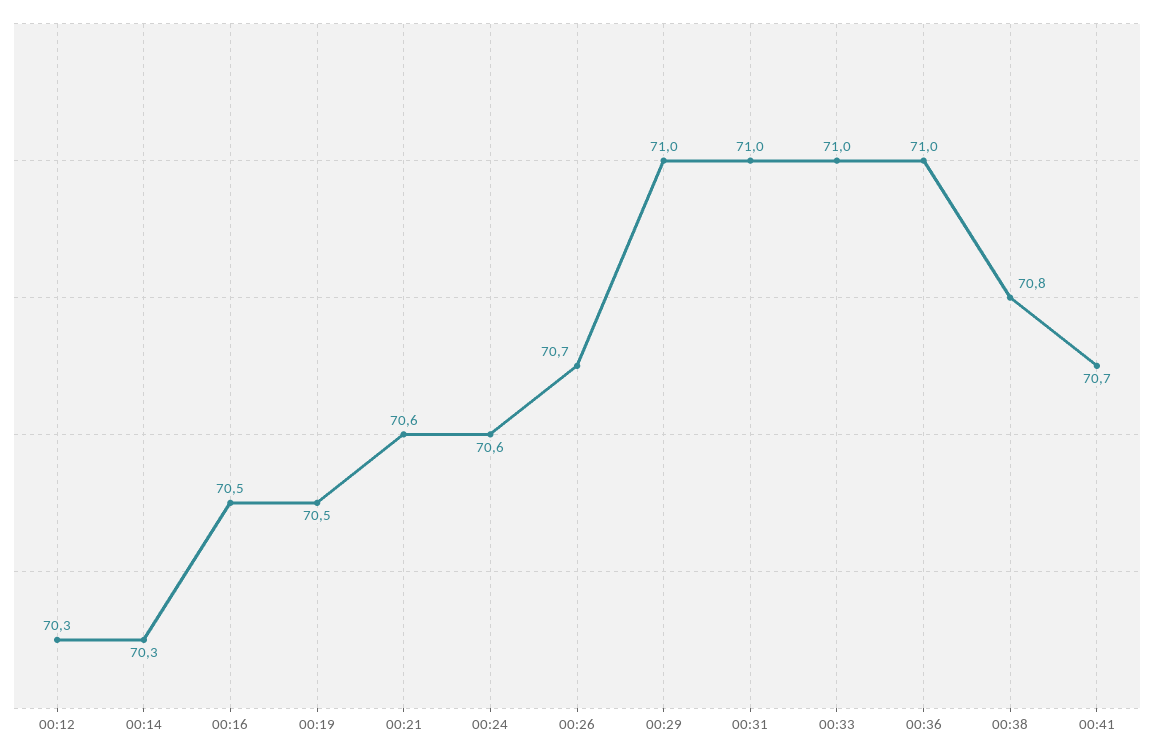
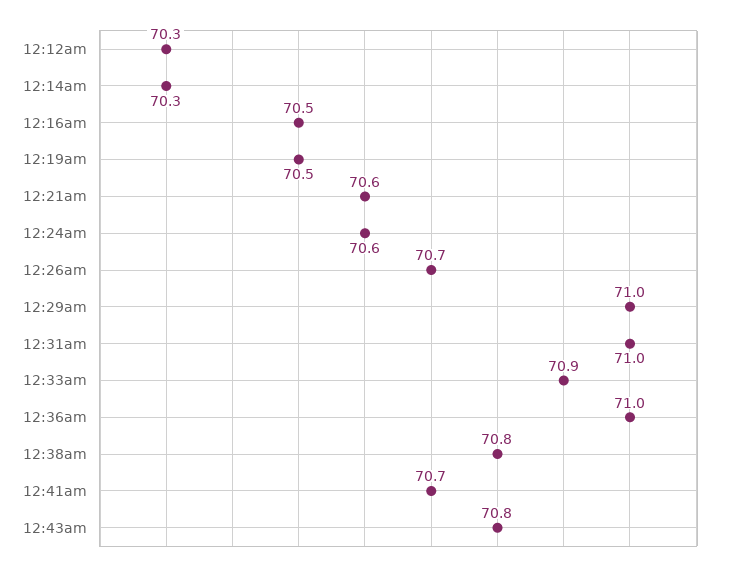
00:33: 71 -> 70.9
12:43am: none -> 70.8

